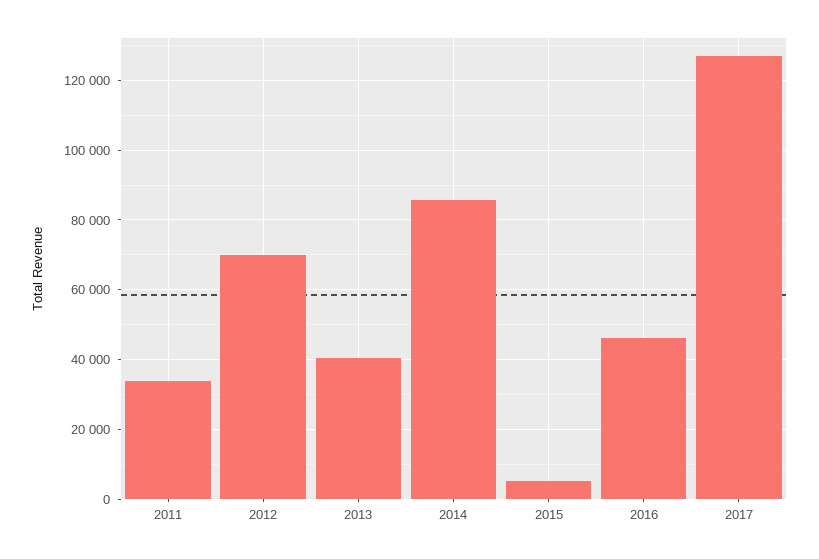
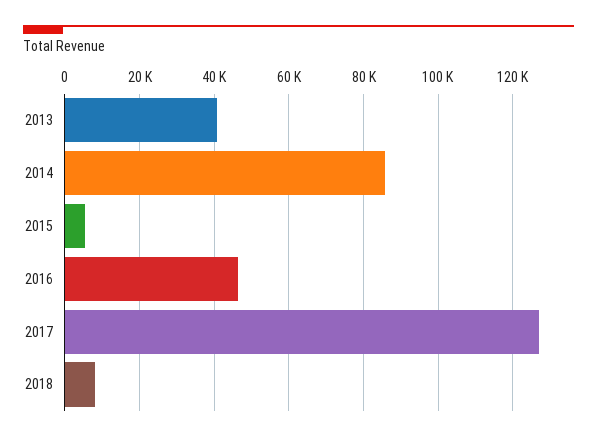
2011: 34000 -> none
2012: 70000 -> none
2018: none -> 8000

